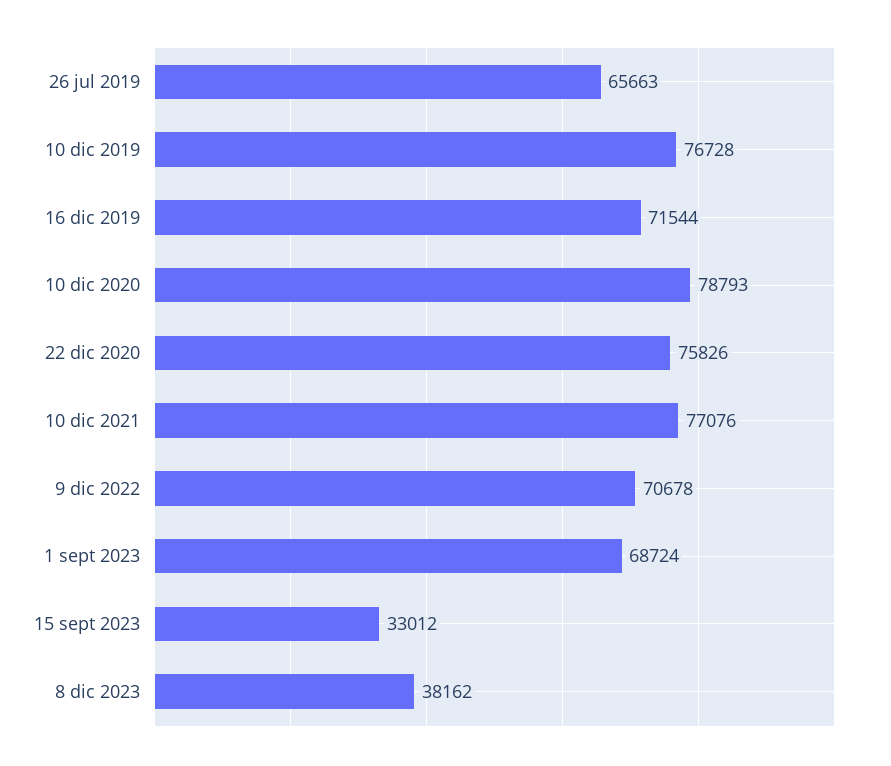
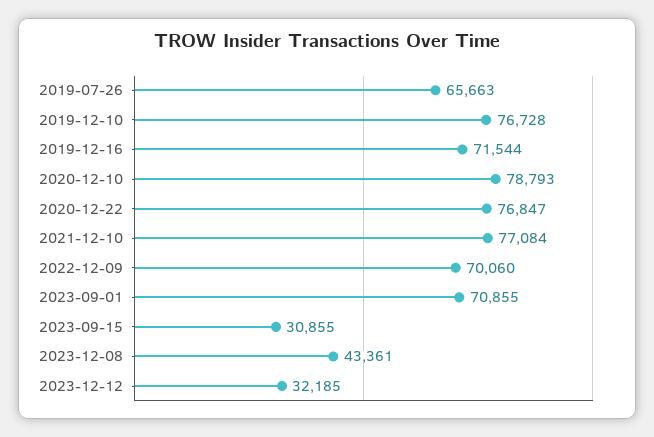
22 dic 2020: 75826 -> 76847
10 dic 2021: 77076 -> 77084
9 dic 2022: 70678 -> 70060
1 sept 2023: 68724 -> 70855
15 sept 2023: 33012 -> 30855
8 dic 2023: 38162 -> 43361
2023-12-12: none -> 32185

